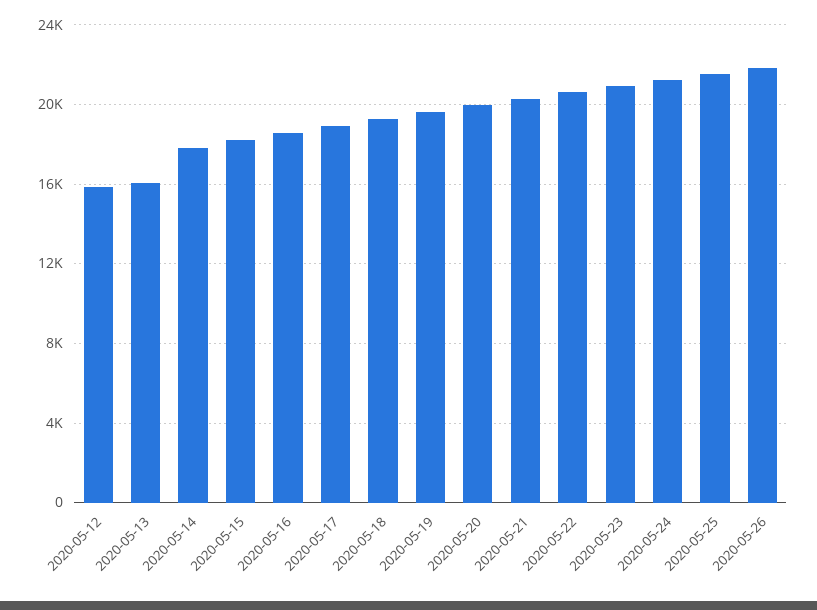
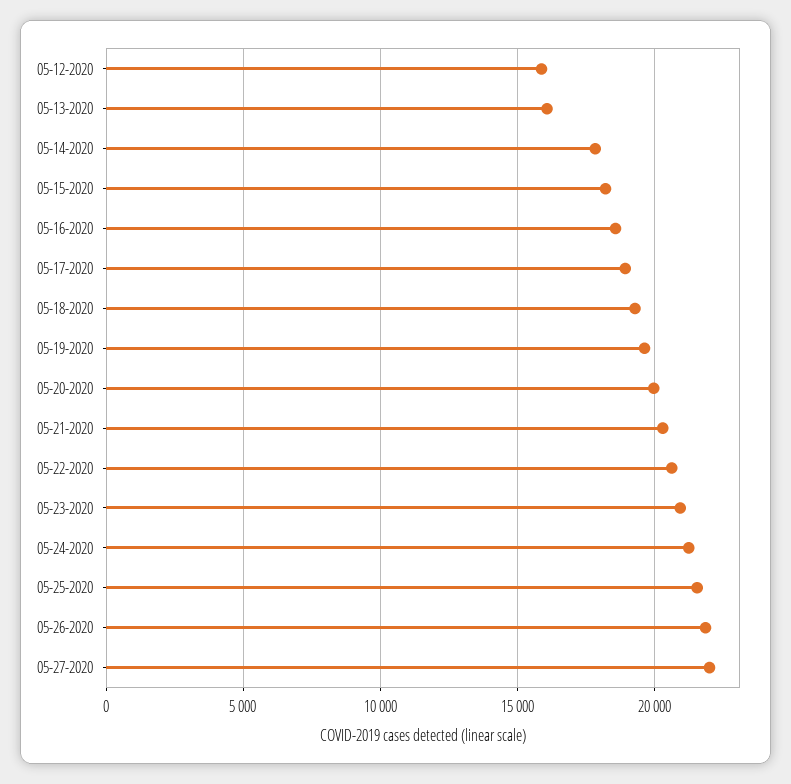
05-27-2020: none -> 22000

